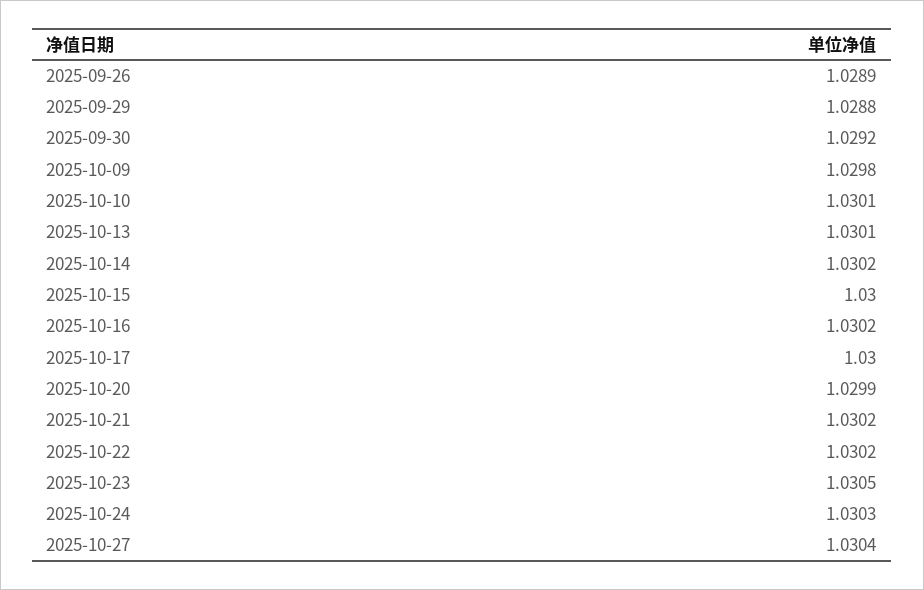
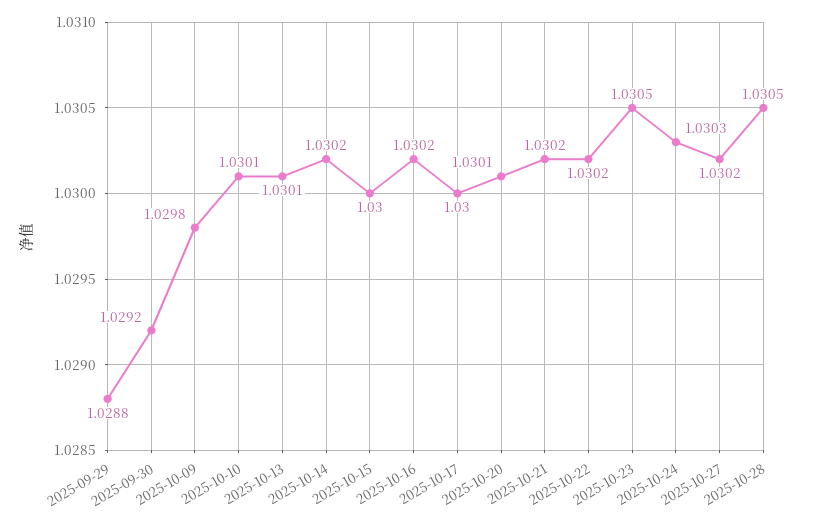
2025-09-26: 1.0289 -> none
2025-10-20: 1.0299 -> 1.0301
2025-10-27: 1.0304 -> 1.0302
2025-10-28: none -> 1.0305

